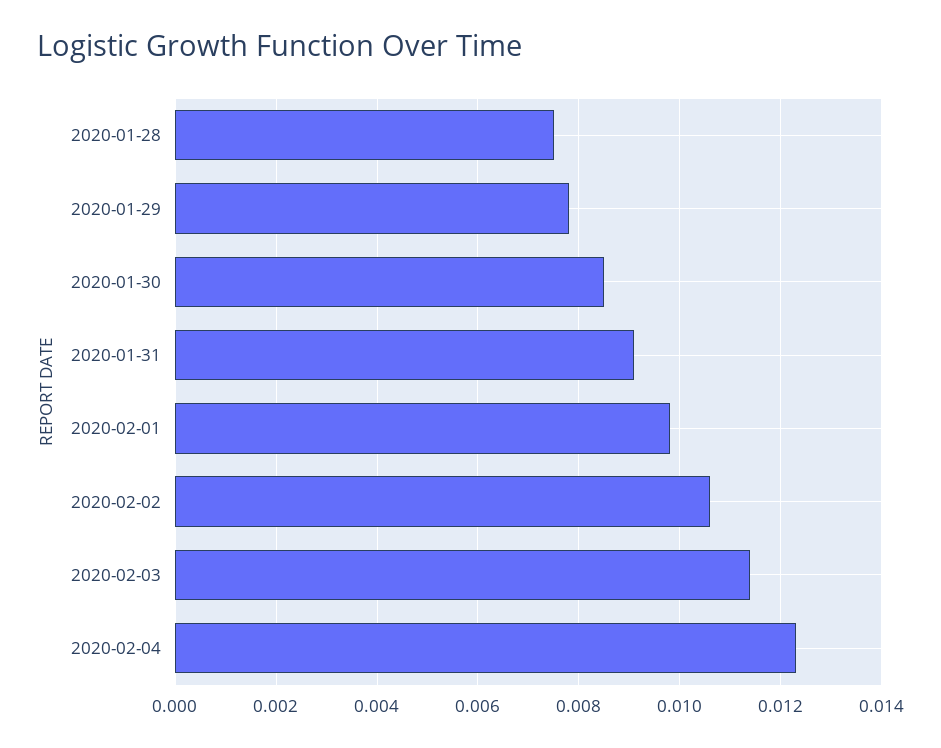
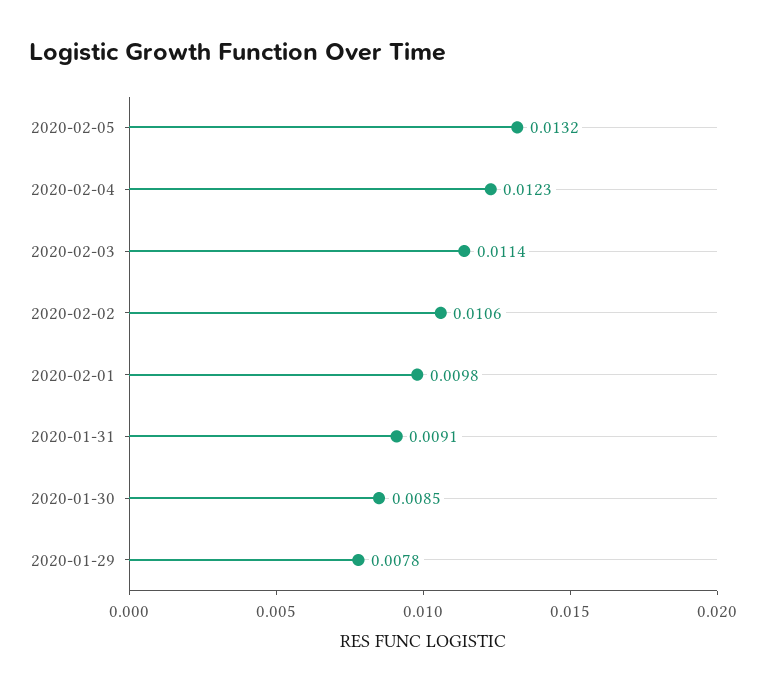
2020-01-28: 0.0075 -> none
2020-02-05: none -> 0.0132

